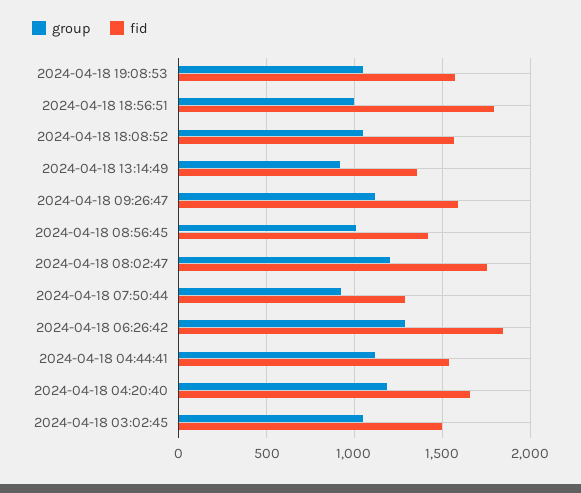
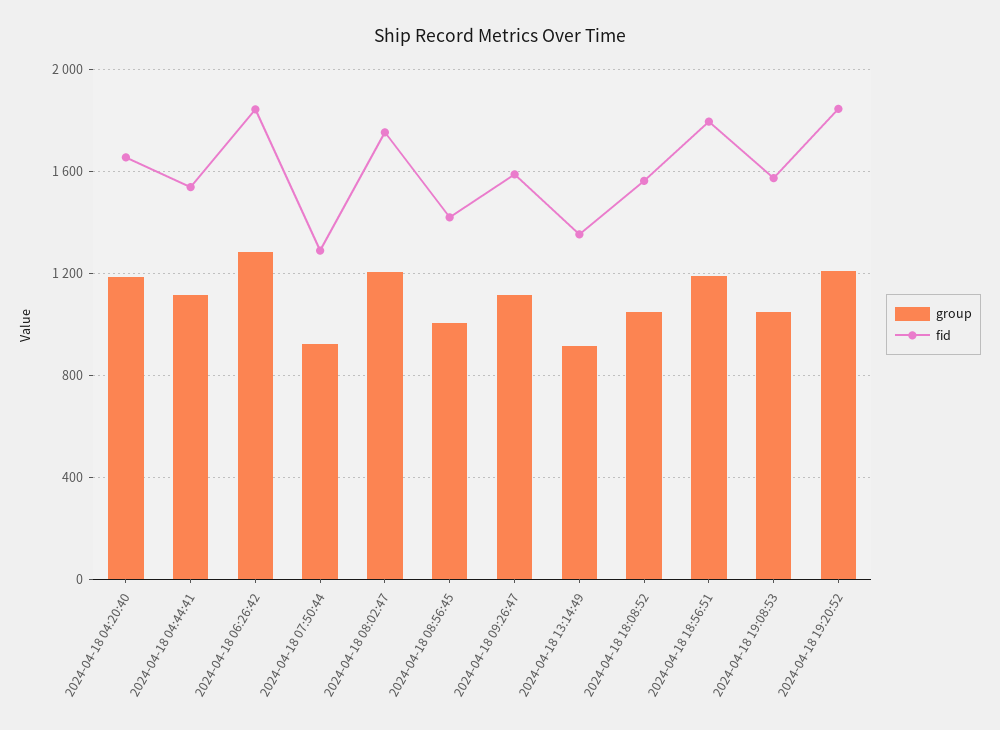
group, 2024-04-18 18:56:51: 1000 -> 1200
group, 2024-04-18 03:02:45: 1050 -> none
fid, 2024-04-18 03:02:45: 1500 -> none
group, 2024-04-18 19:20:52: none -> 1200
fid, 2024-04-18 19:20:52: none -> 1850

